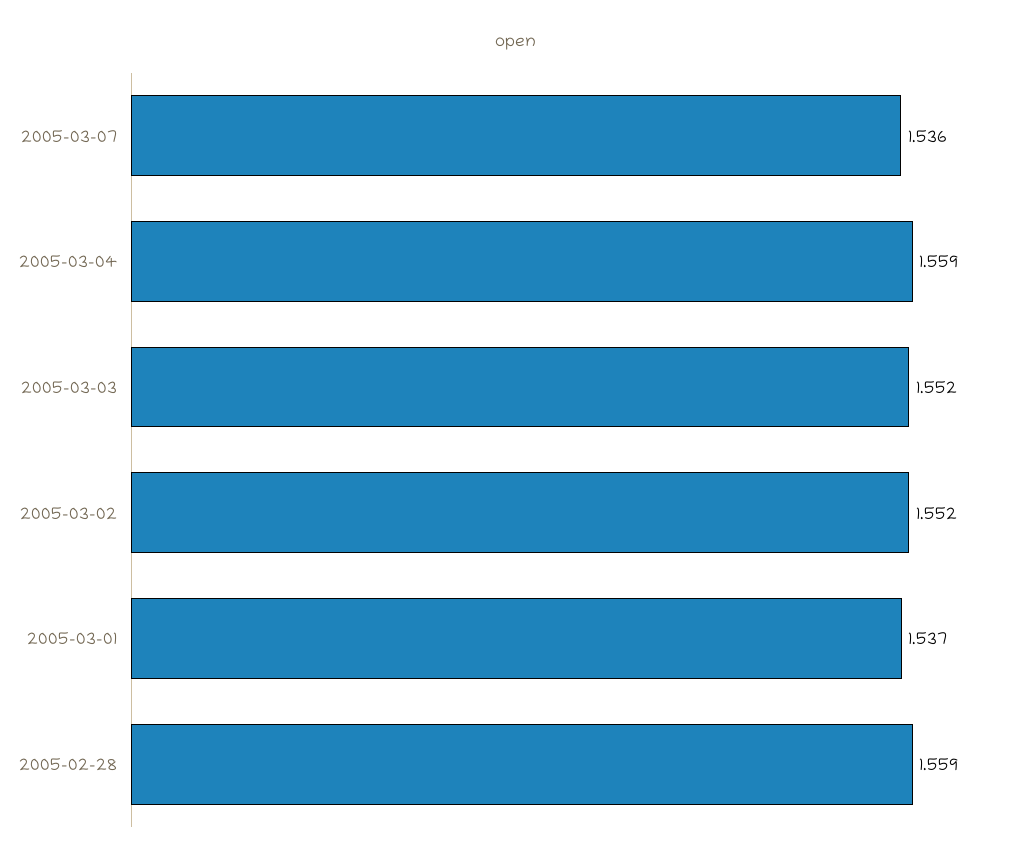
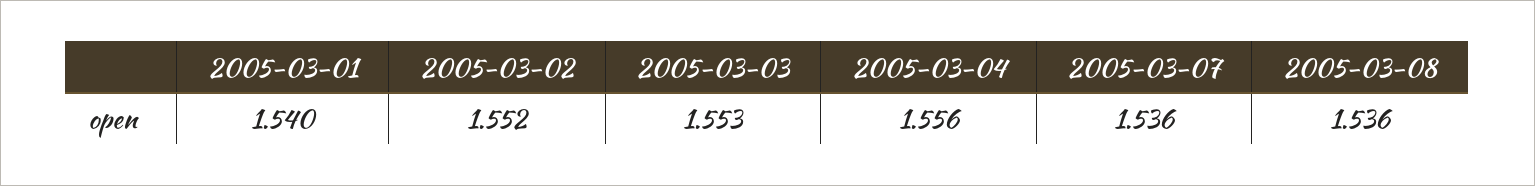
2005-03-04: 1.559 -> 1.556
2005-03-03: 1.552 -> 1.553
2005-03-01: 1.537 -> 1.54
2005-02-28: 1.559 -> none
2005-03-08: none -> 1.536

